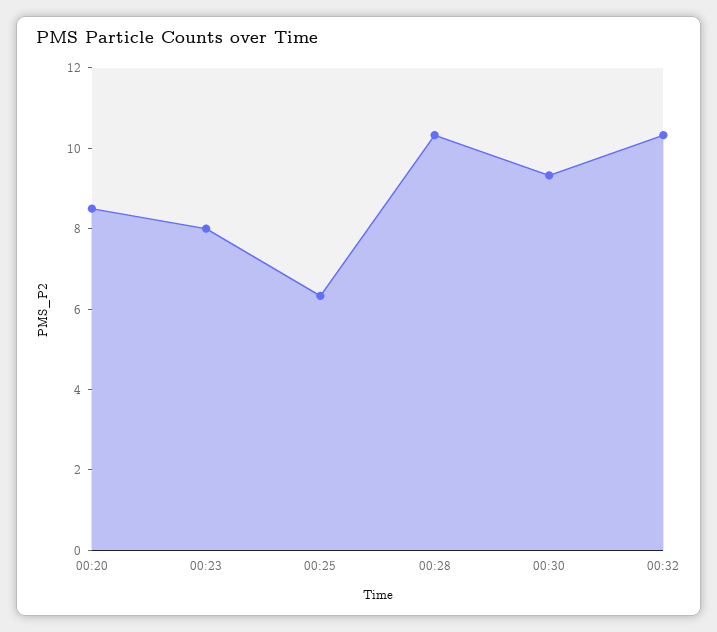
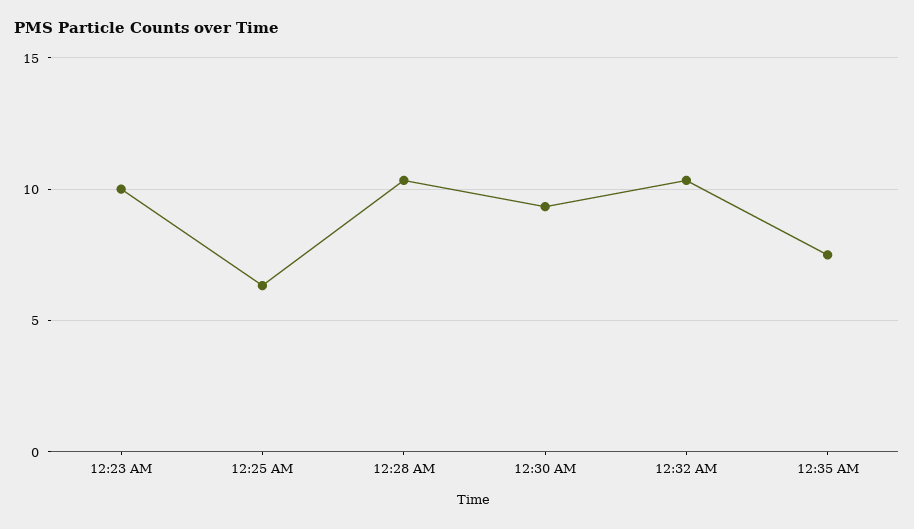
00:20: 8.5 -> none
00:23: 8 -> 10
12:35 AM: none -> 7.5

